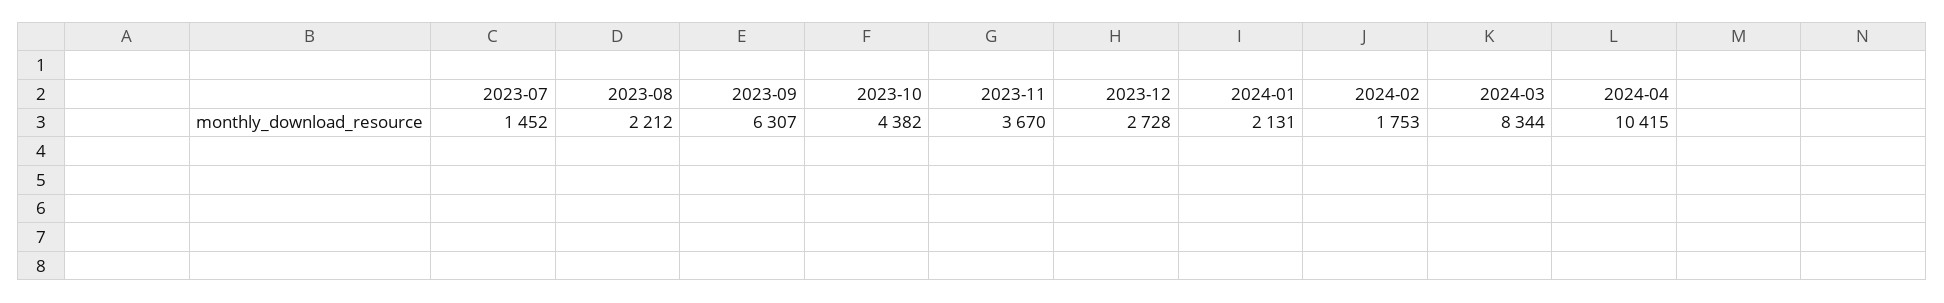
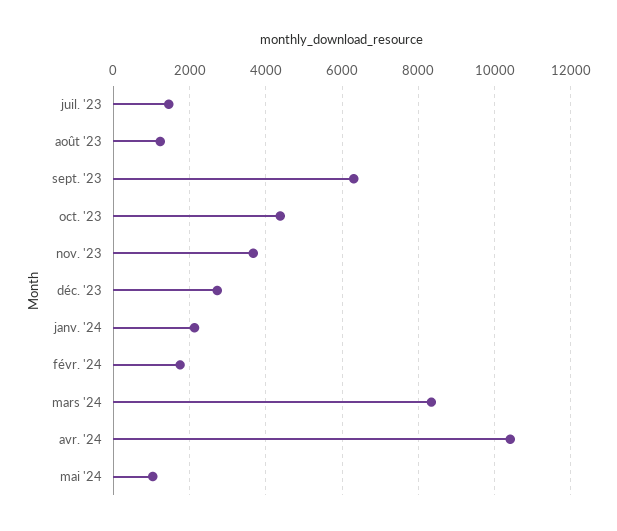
2023-08: 2212 -> 1200
mai '24: none -> 1000

